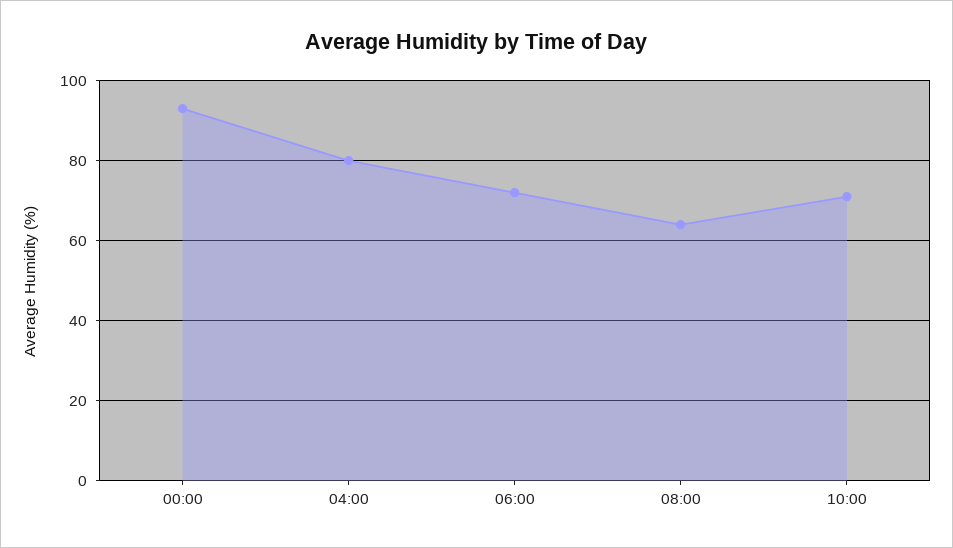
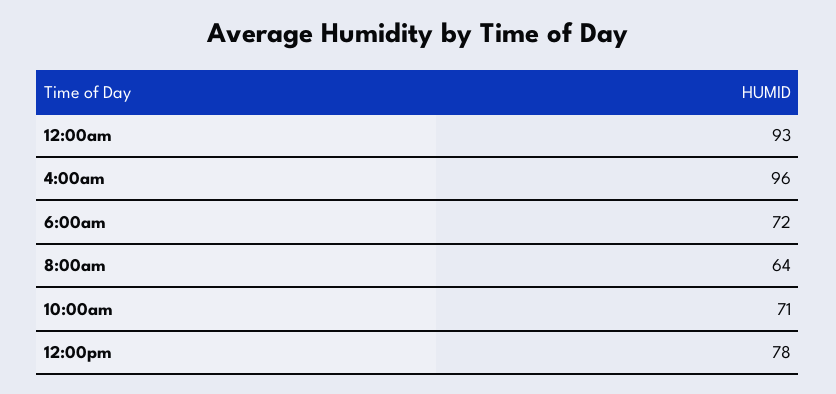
04:00: 80 -> 96
12:00pm: none -> 78

